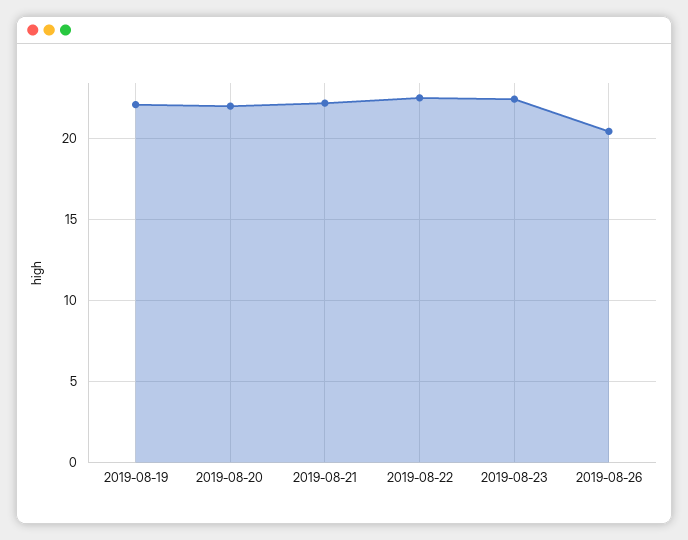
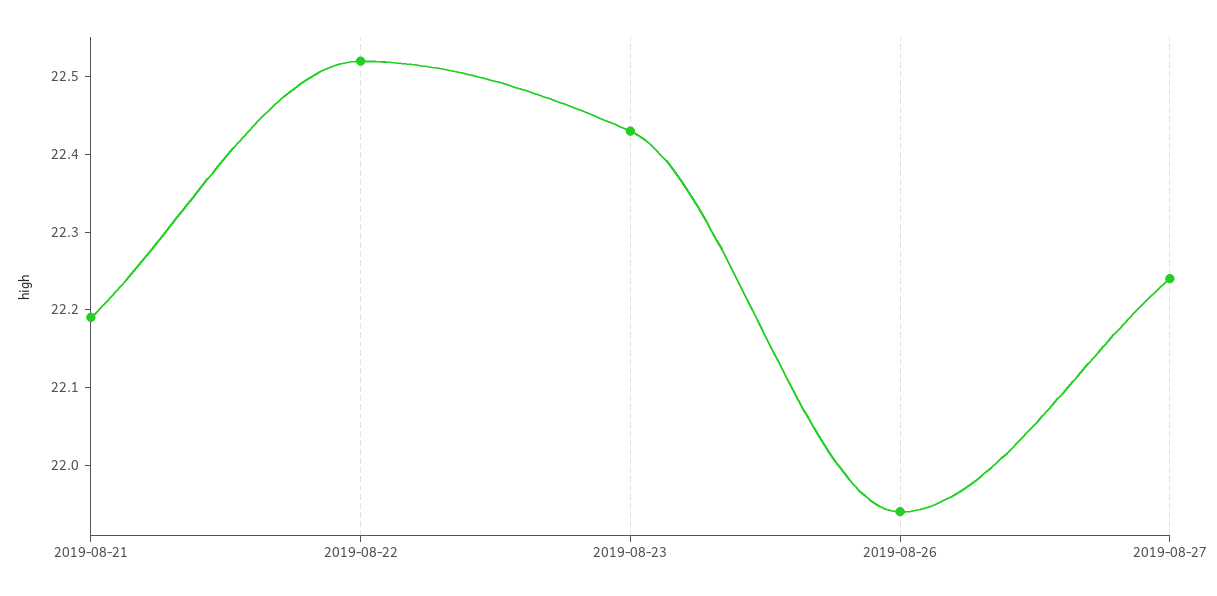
2019-08-19: 22 -> none
2019-08-20: 22 -> none
2019-08-26: 20.5 -> 21.95
2019-08-27: none -> 22.25

